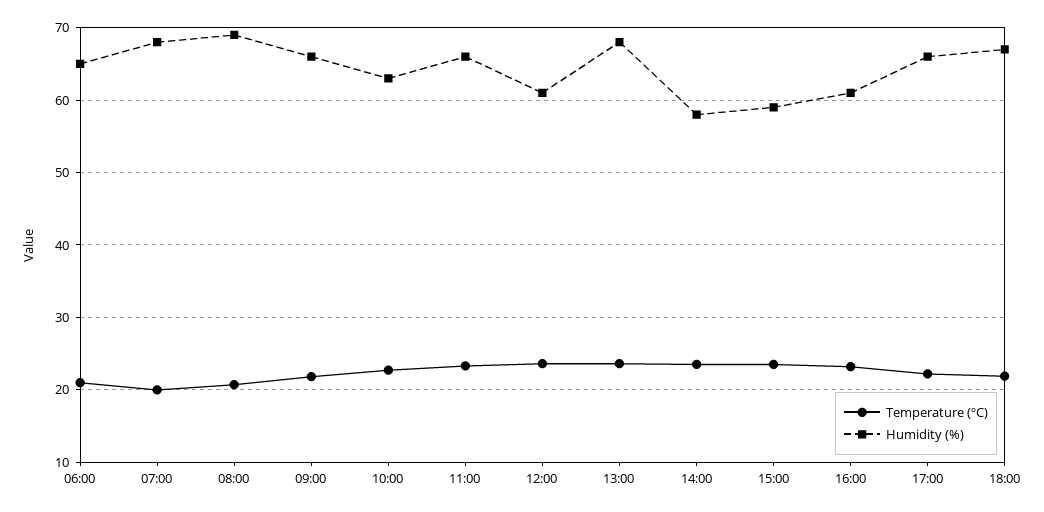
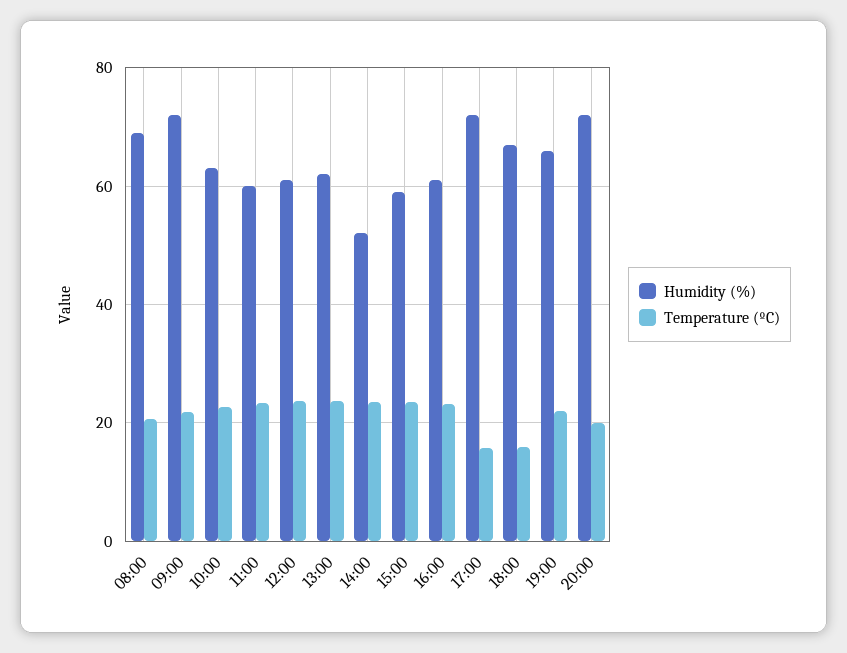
Temperature (ºC), 06:00: 21 -> none
Humidity (%), 06:00: 65 -> none
Temperature (ºC), 07:00: 20 -> none
Humidity (%), 07:00: 68 -> none
Humidity (%), 09:00: 66 -> 72
Humidity (%), 11:00: 66 -> 60
Humidity (%), 13:00: 68 -> 62
Humidity (%), 14:00: 58 -> 52
Temperature (ºC), 17:00: 22 -> 16
Humidity (%), 17:00: 66 -> 72
Temperature (ºC), 18:00: 22 -> 16
Humidity (%), 19:00: none -> 66
Temperature (ºC), 19:00: none -> 22
Humidity (%), 20:00: none -> 72
Temperature (ºC), 20:00: none -> 20

